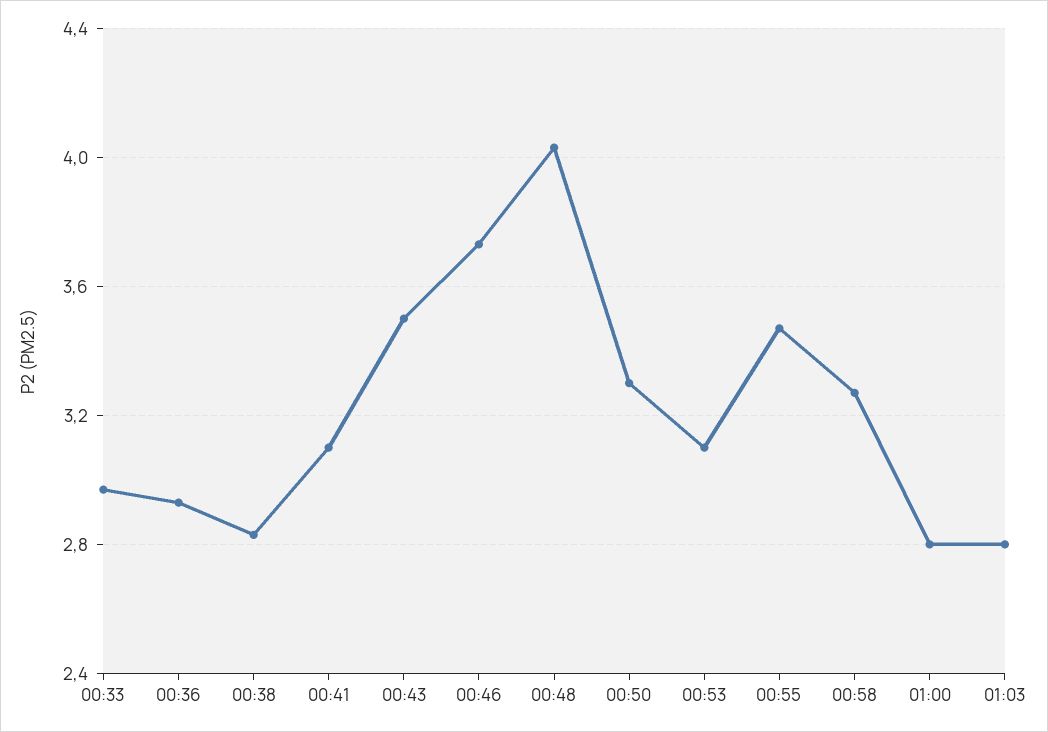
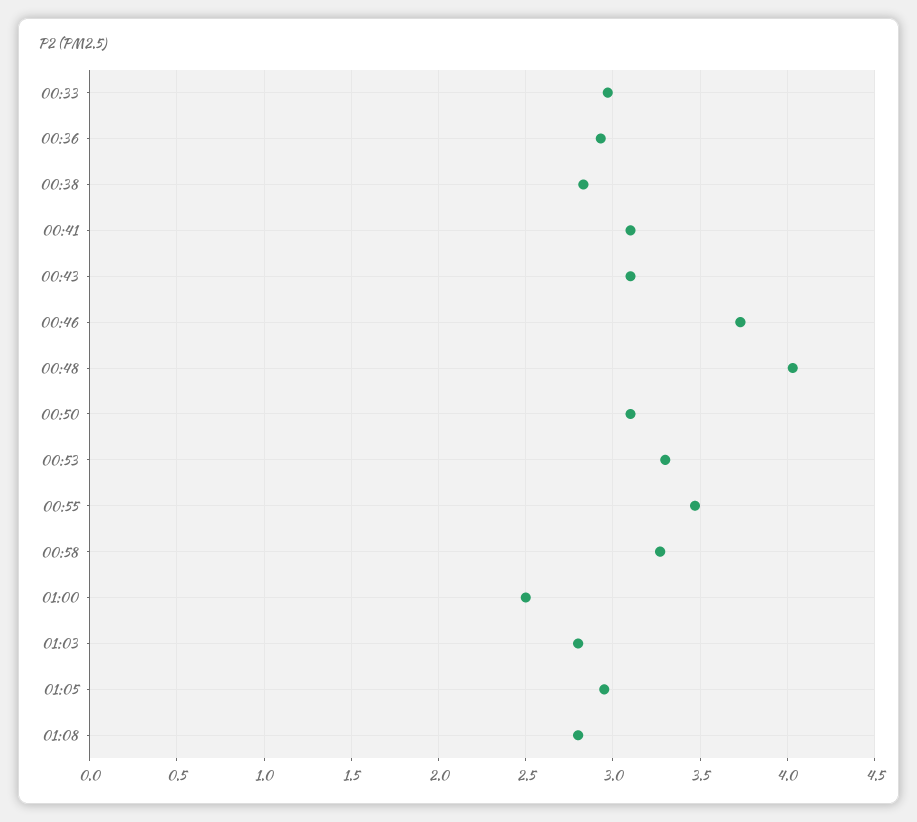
00:43: 3.5 -> 3.1
00:50: 3.3 -> 3.1
00:53: 3.1 -> 3.3
01:00: 2.8 -> 2.5
01:05: none -> 2.95
01:08: none -> 2.8

